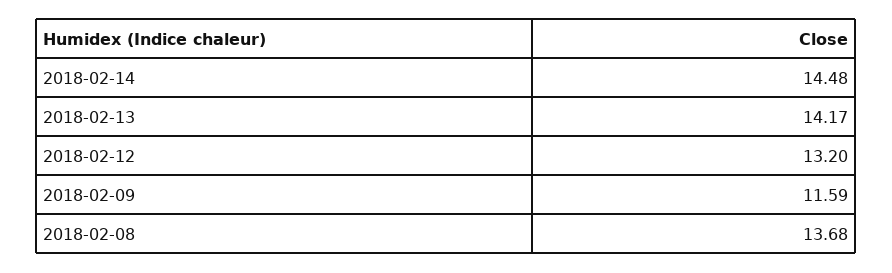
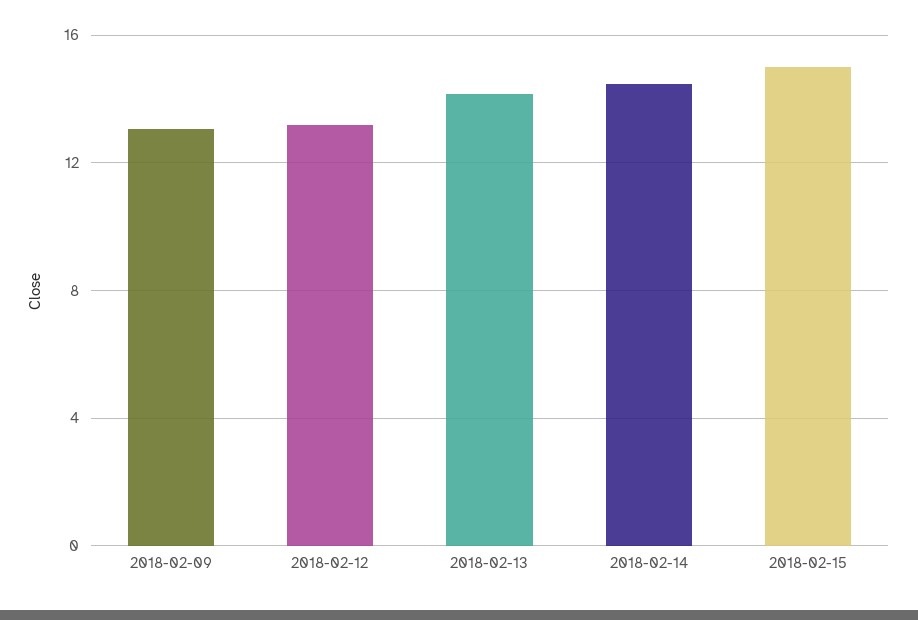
2018-02-09: 11.59 -> 13
2018-02-08: 13.68 -> none
2018-02-15: none -> 15

